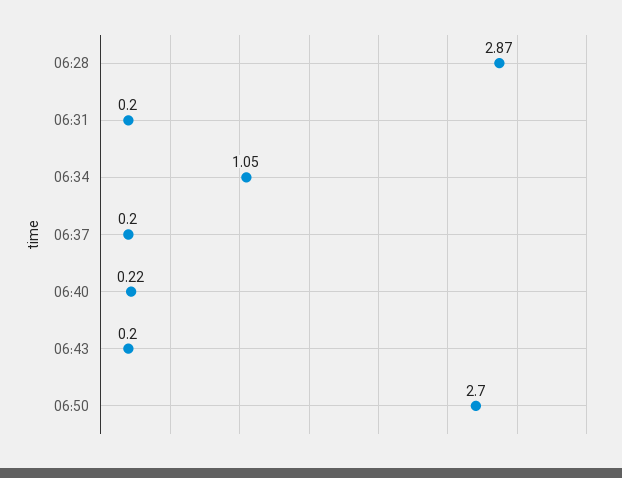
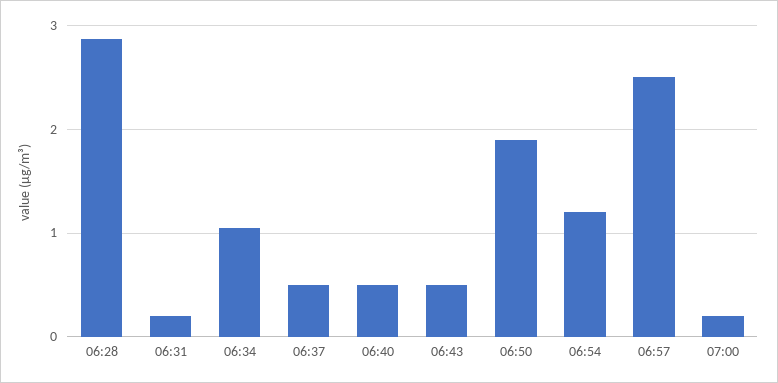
06:37: 0.2 -> 0.5
06:40: 0.22 -> 0.5
06:43: 0.2 -> 0.5
06:50: 2.7 -> 1.9
06:54: none -> 1.2
06:57: none -> 2.5
07:00: none -> 0.2

